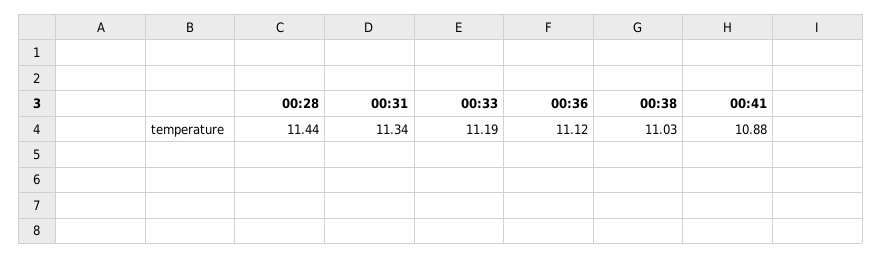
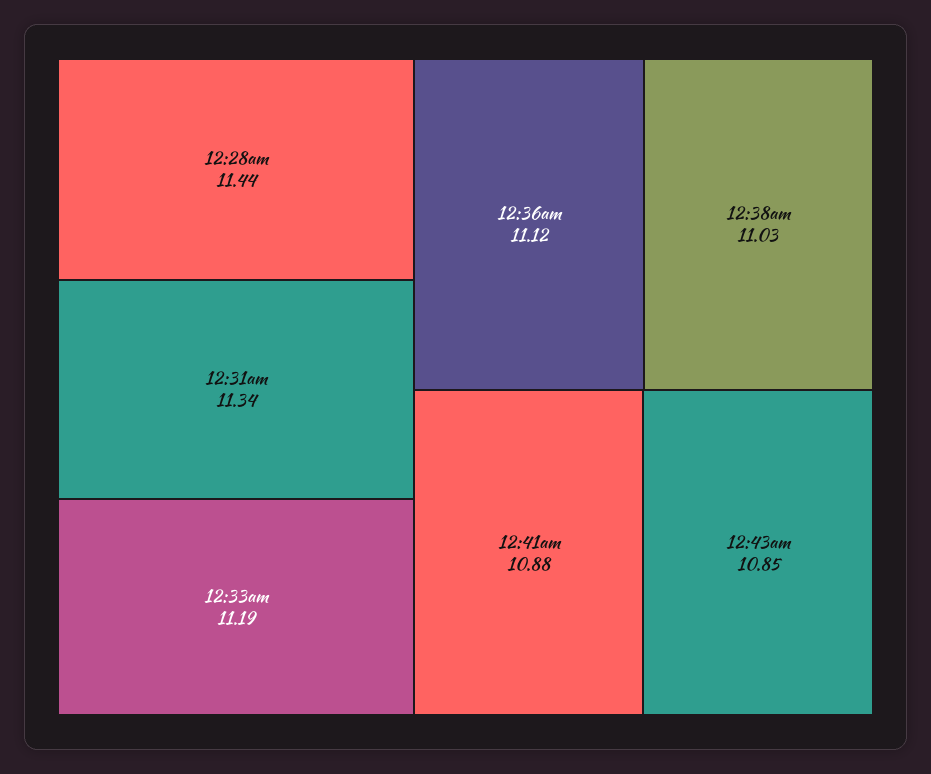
12:43am: none -> 10.85

